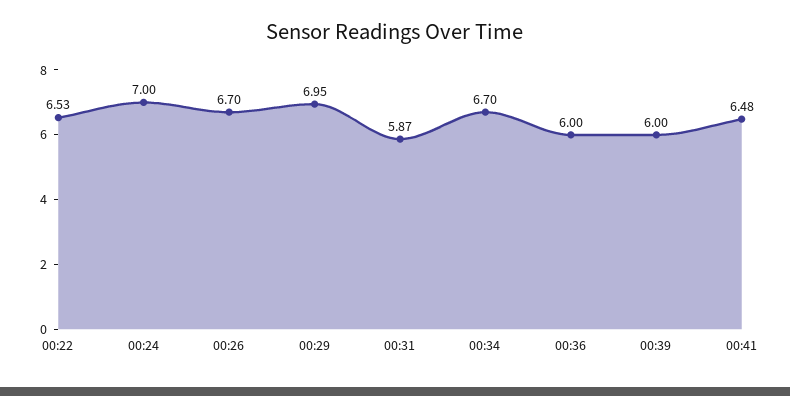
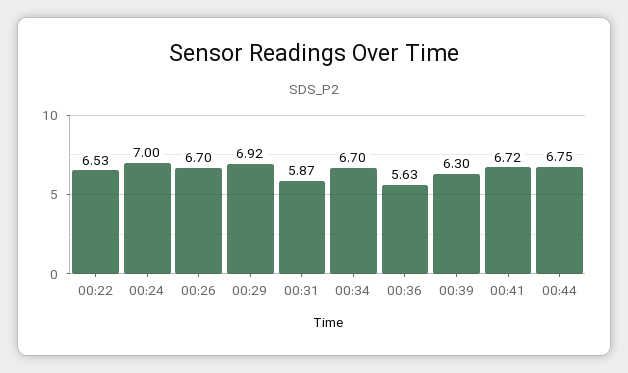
00:29: 6.95 -> 6.92
00:36: 6 -> 5.63
00:39: 6 -> 6.3
00:41: 6.48 -> 6.72
00:44: none -> 6.75

